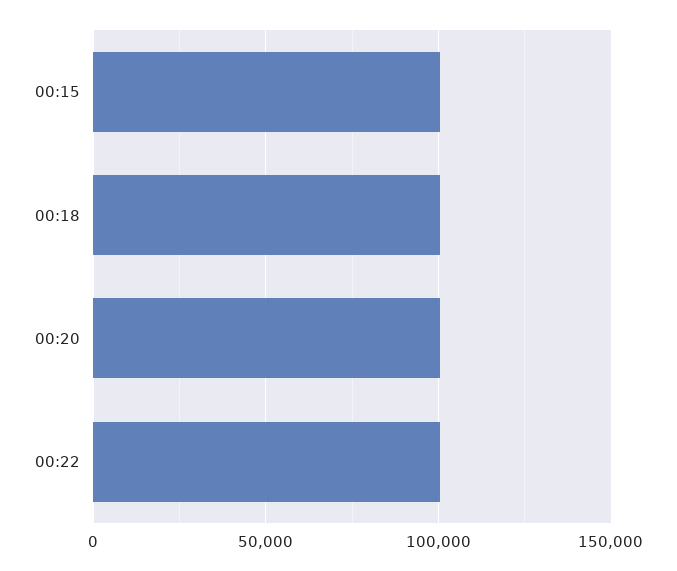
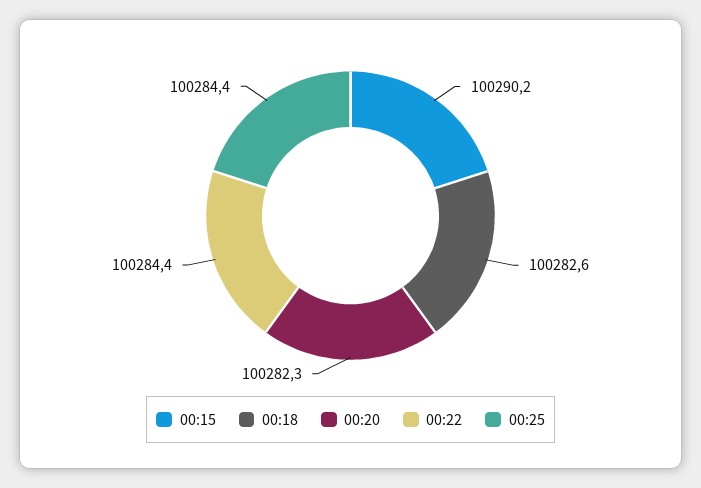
00:25: none -> 100284.4

